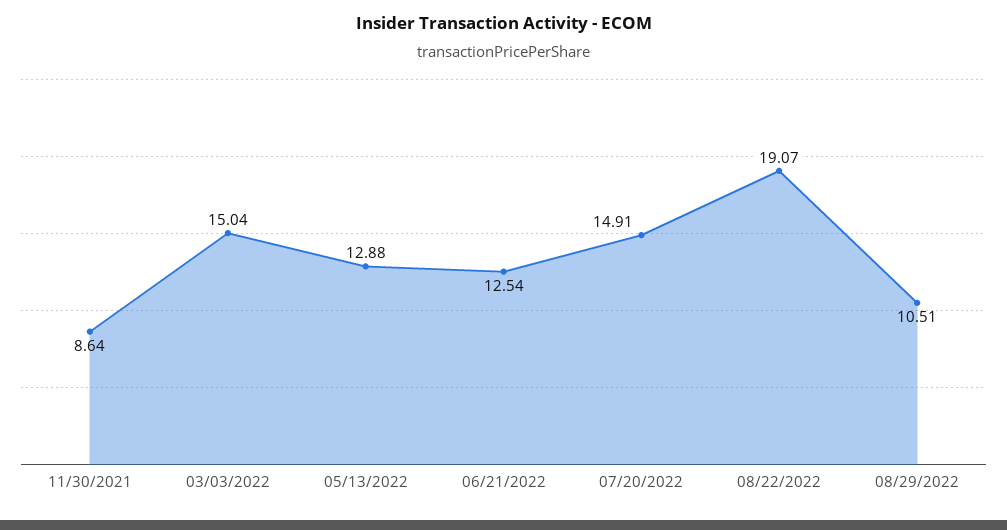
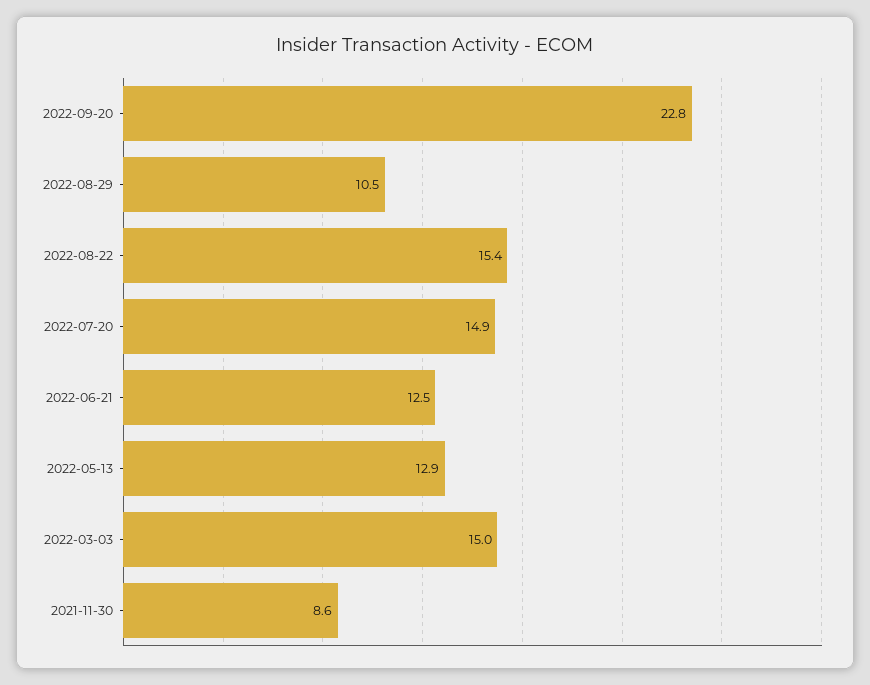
08/22/2022: 19.07 -> 15.4
2022-09-20: none -> 22.8

